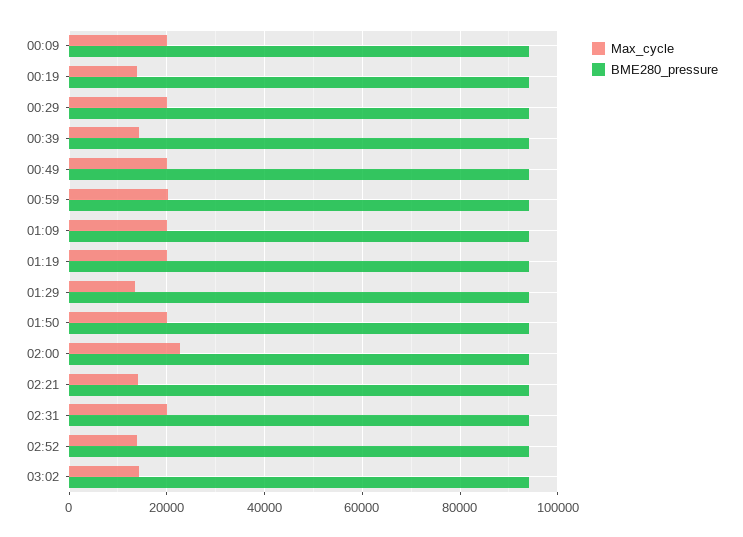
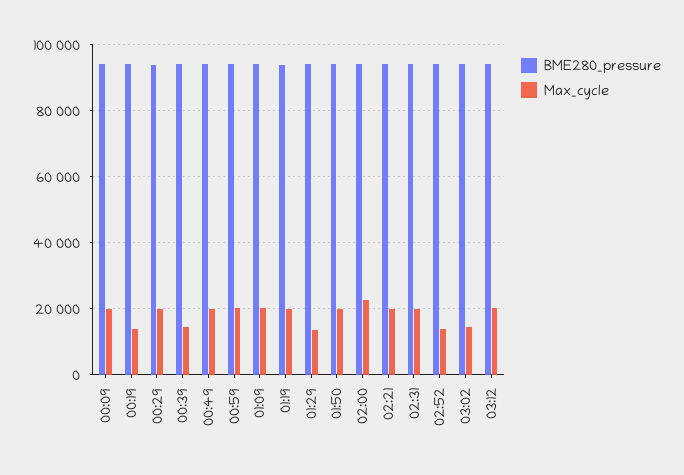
Max_cycle, 02:21: 14000 -> 20000
BME280_pressure, 03:12: none -> 94000
Max_cycle, 03:12: none -> 20000

